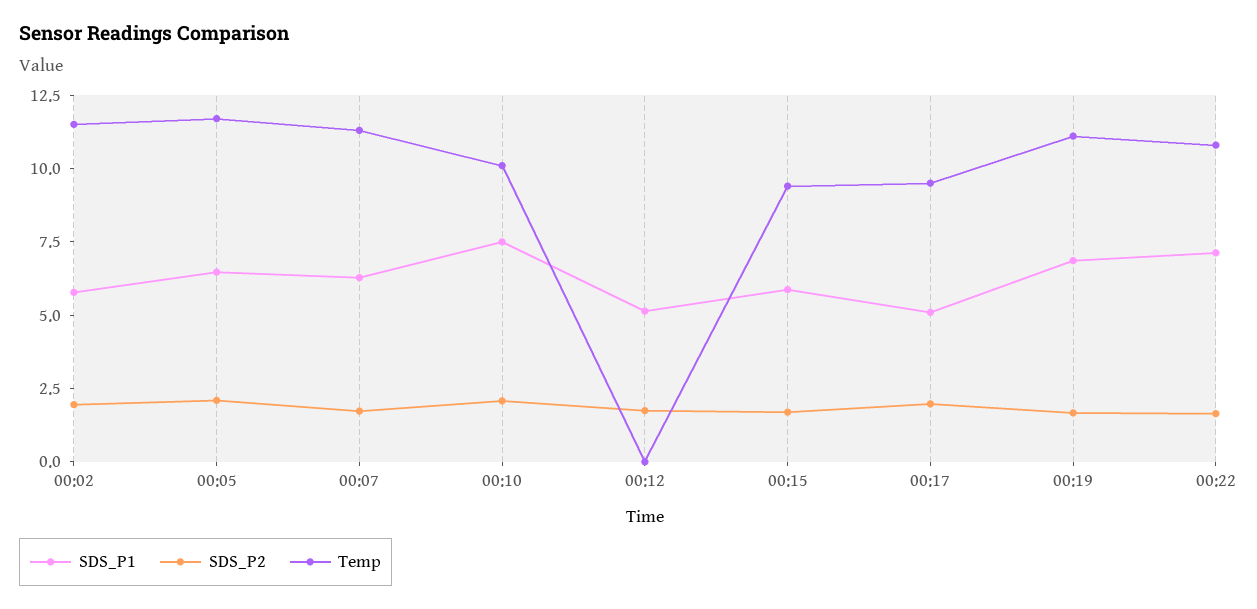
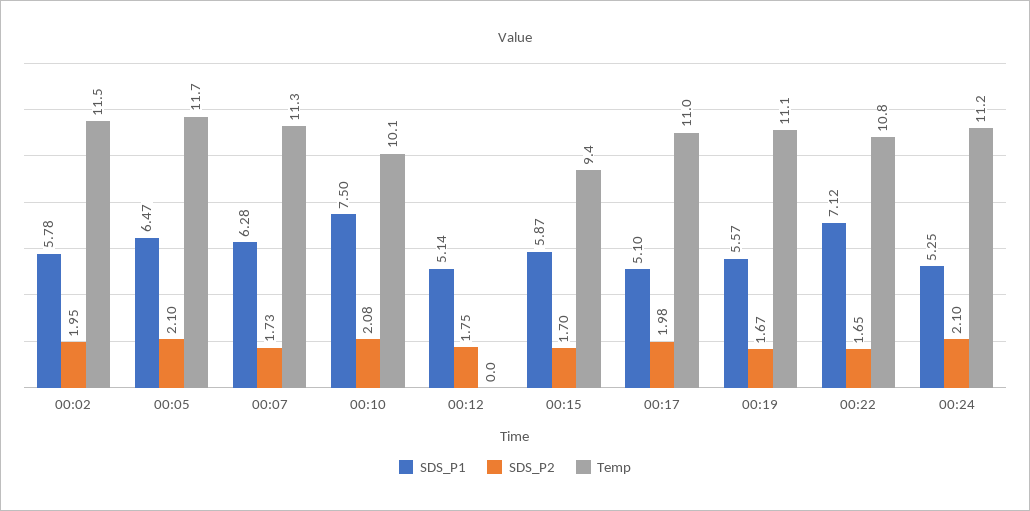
Temp, 00:17: 9.5 -> 11
SDS_P1, 00:19: 7 -> 5.57
SDS_P1, 00:24: none -> 5.25
SDS_P2, 00:24: none -> 2.1
Temp, 00:24: none -> 11.2

